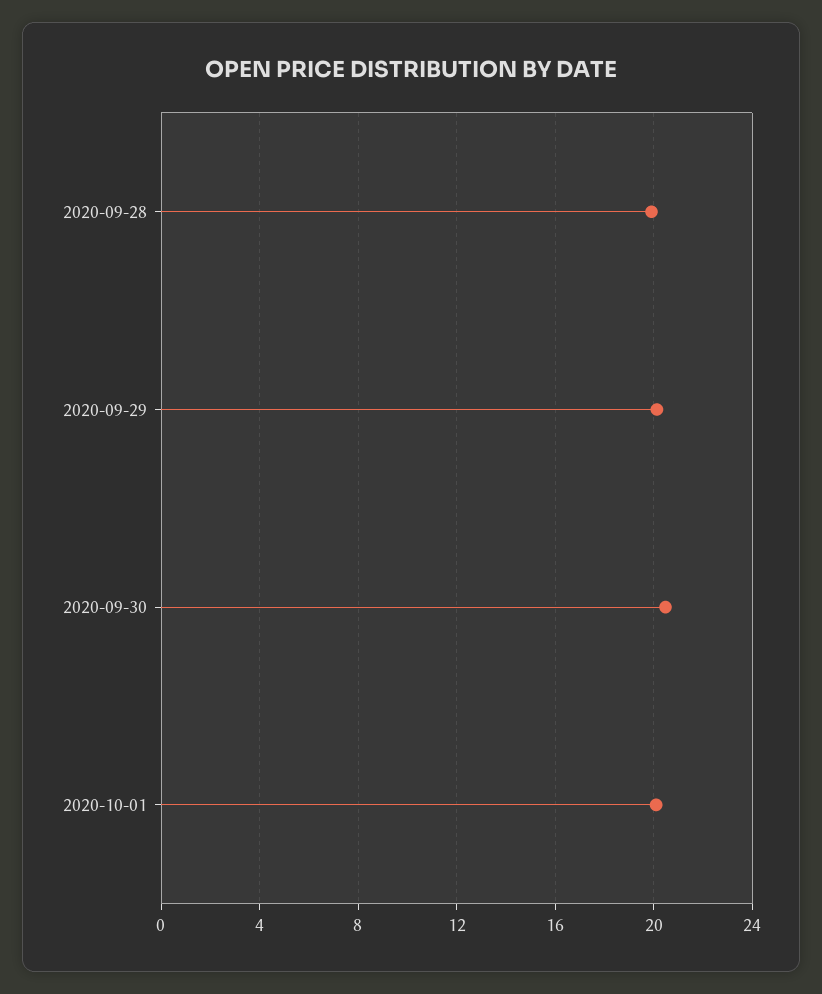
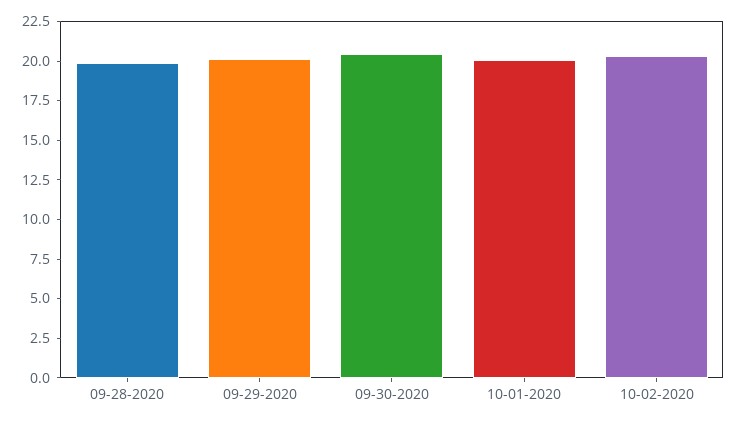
10-02-2020: none -> 20

